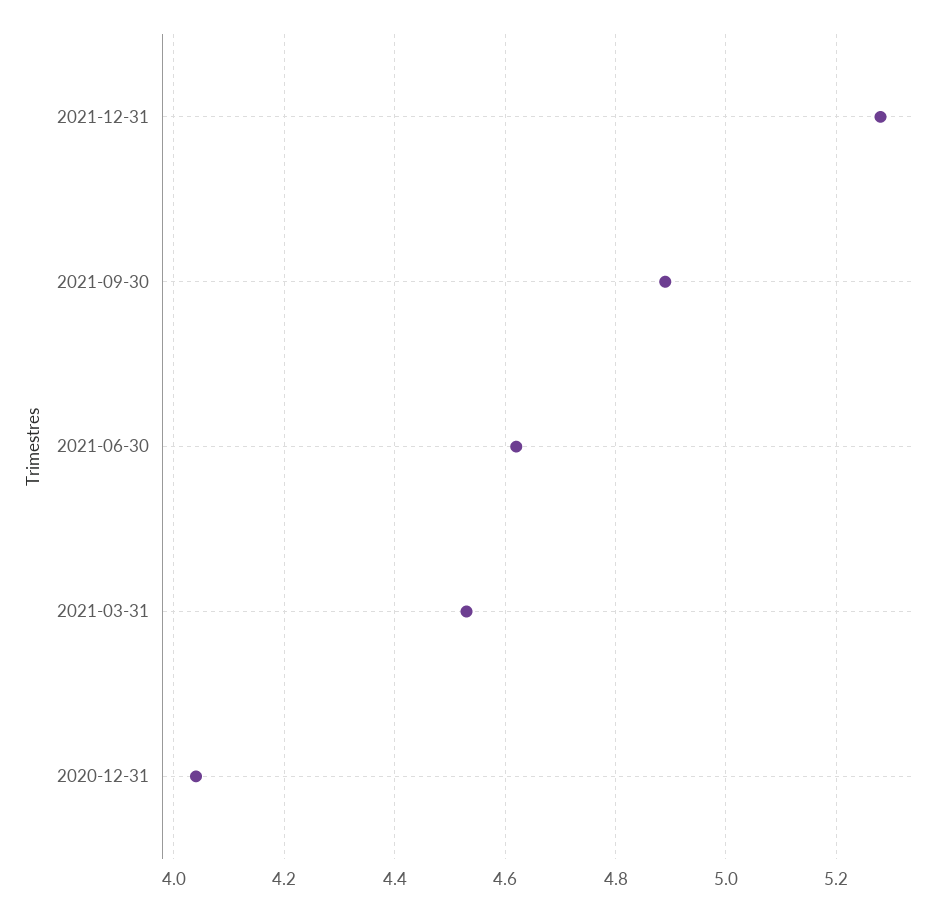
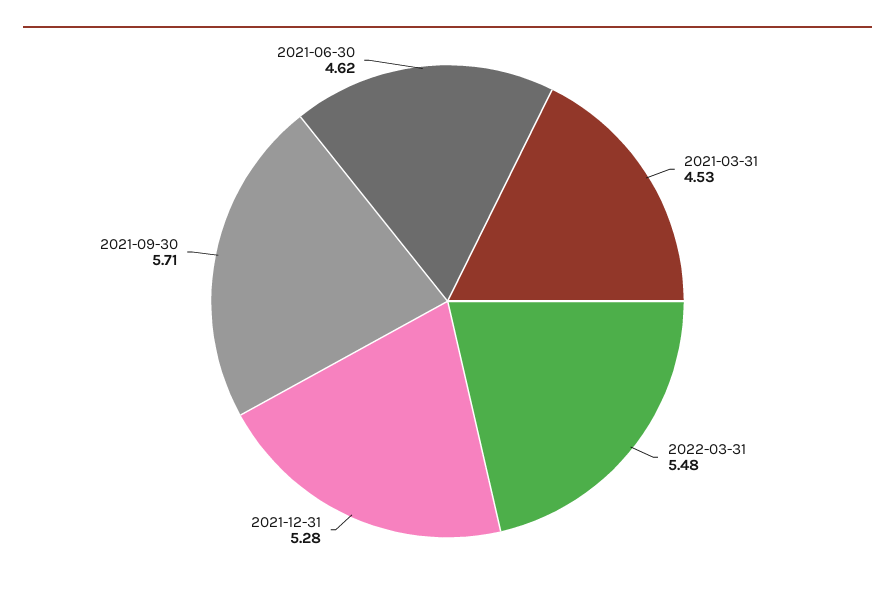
2021-09-30: 4.9 -> 5.71
2020-12-31: 4.05 -> none
2022-03-31: none -> 5.48

